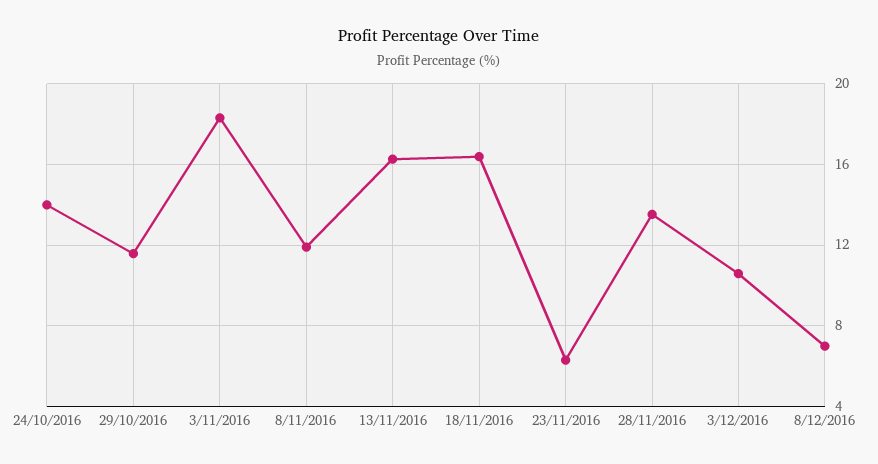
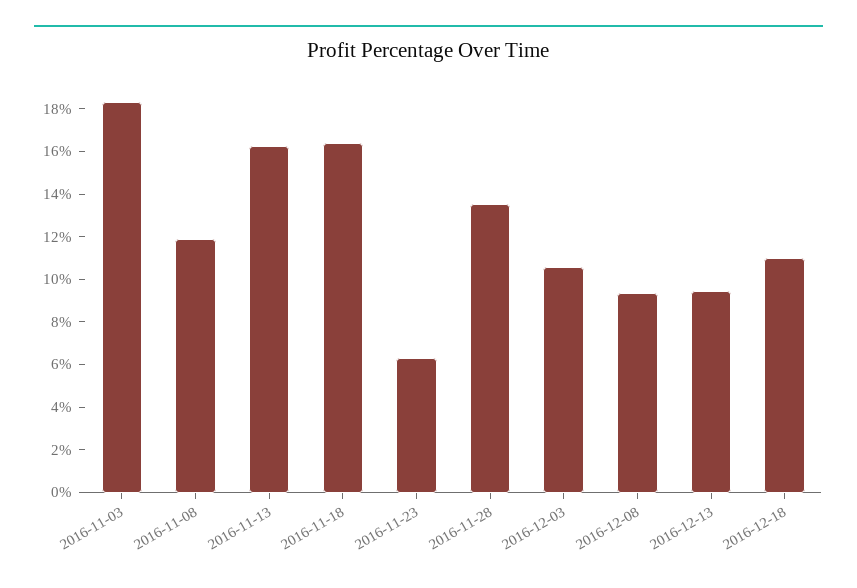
24/10/2016: 14 -> none
29/10/2016: 11.5 -> none
8/12/2016: 7 -> 9.5
2016-12-13: none -> 9.5
2016-12-18: none -> 11

